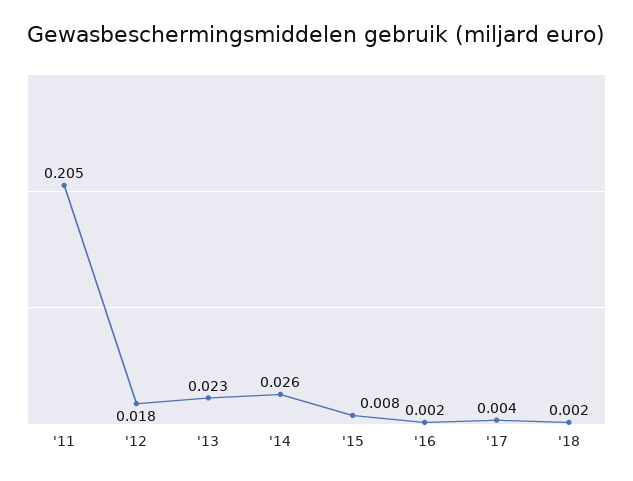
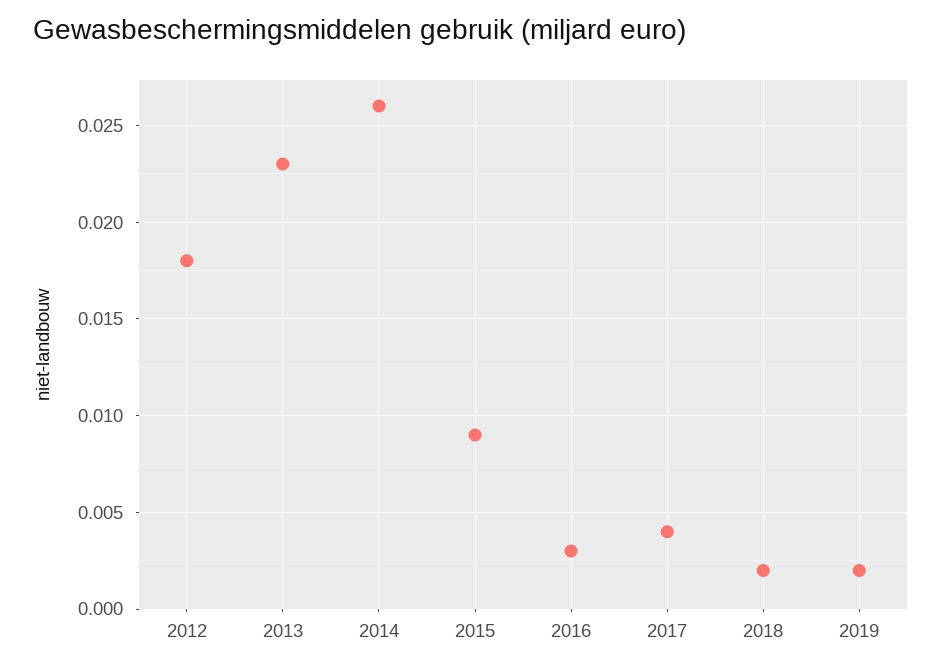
'11: 0.205 -> none
'15: 0.008 -> 0.009
'16: 0.002 -> 0.003
2019: none -> 0.002

